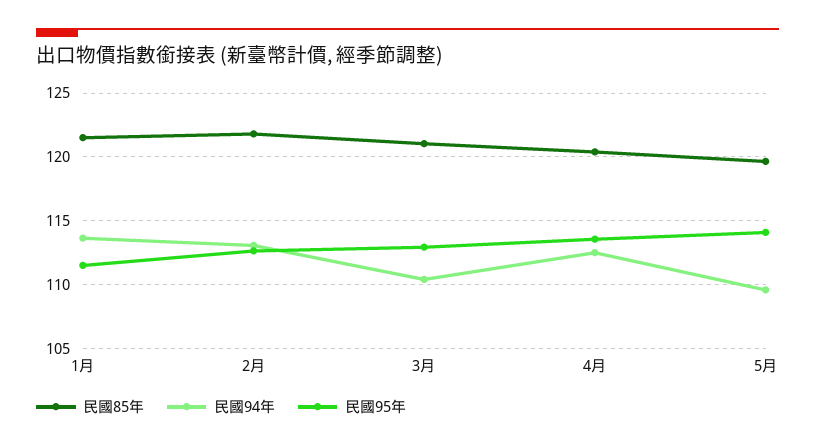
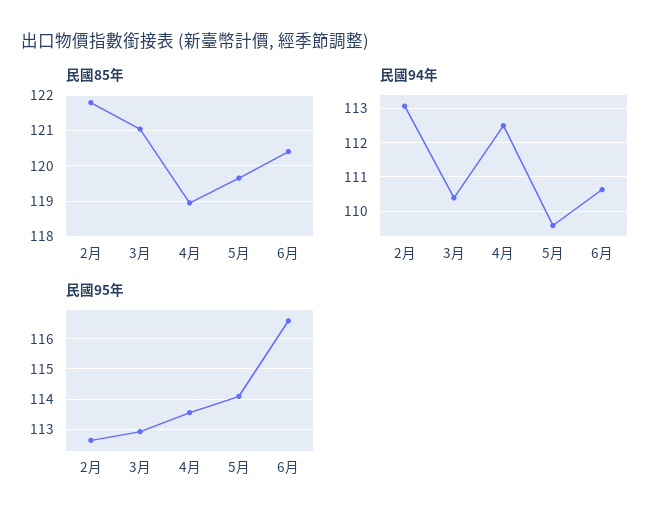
民國85年, 1月: 121.5 -> none
民國94年, 1月: 113.5 -> none
民國95年, 1月: 111.5 -> none
民國85年, 4月: 120.5 -> 119
民國85年, 6月: none -> 120.4
民國94年, 6月: none -> 110.6
民國95年, 6月: none -> 116.6

